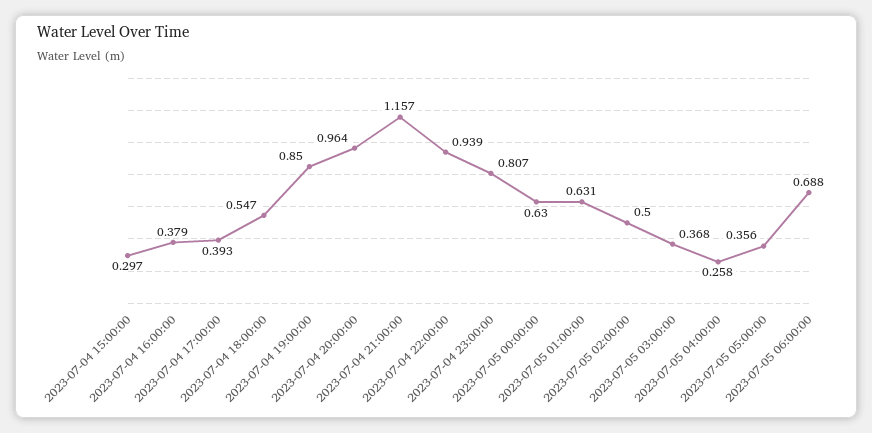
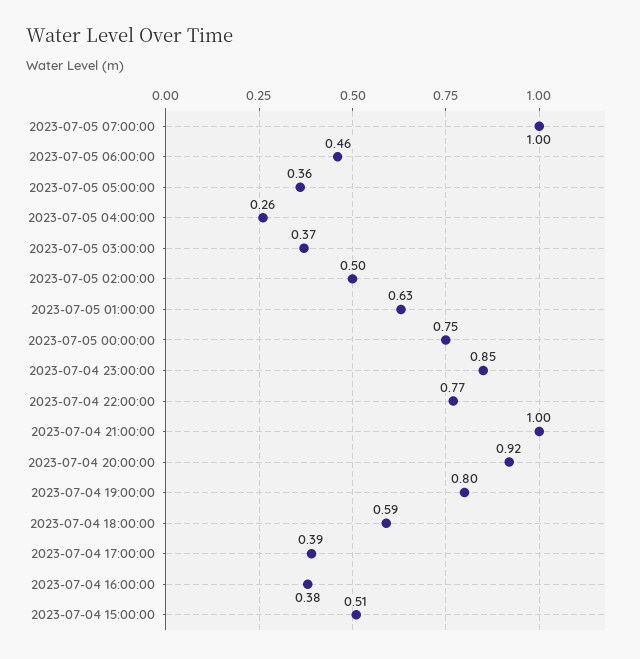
2023-07-04 15:00:00: 0.297 -> 0.51
2023-07-04 18:00:00: 0.547 -> 0.59
2023-07-04 19:00:00: 0.85 -> 0.8
2023-07-04 20:00:00: 0.964 -> 0.92
2023-07-04 21:00:00: 1.157 -> 1
2023-07-04 22:00:00: 0.939 -> 0.77
2023-07-04 23:00:00: 0.807 -> 0.85
2023-07-05 00:00:00: 0.63 -> 0.75
2023-07-05 06:00:00: 0.688 -> 0.46
2023-07-05 07:00:00: none -> 1

